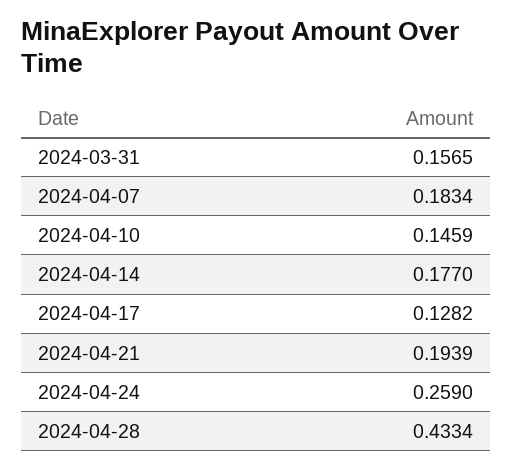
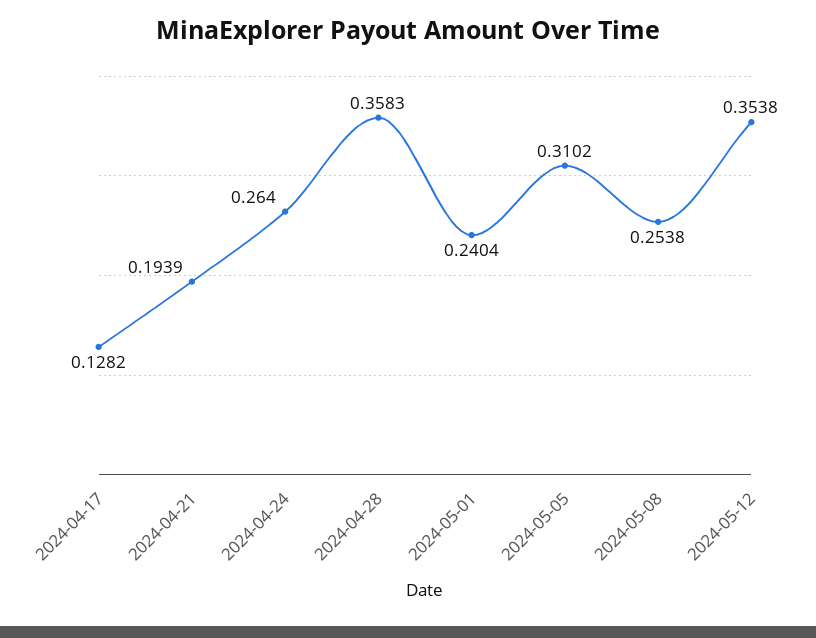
2024-03-31: 0.1565 -> none
2024-04-07: 0.1834 -> none
2024-04-10: 0.1459 -> none
2024-04-14: 0.177 -> none
2024-04-24: 0.259 -> 0.264
2024-04-28: 0.4334 -> 0.3583
2024-05-01: none -> 0.2404
2024-05-05: none -> 0.3102
2024-05-08: none -> 0.2538
2024-05-12: none -> 0.3538

